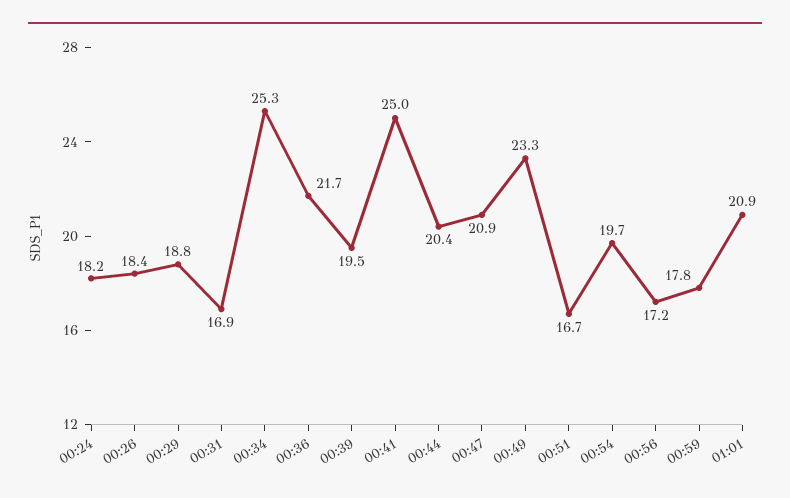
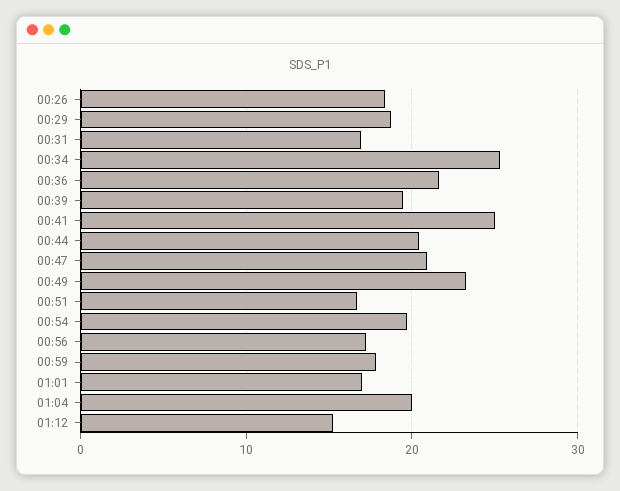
00:24: 18.2 -> none
01:01: 20.9 -> 17
01:04: none -> 20
01:12: none -> 15

